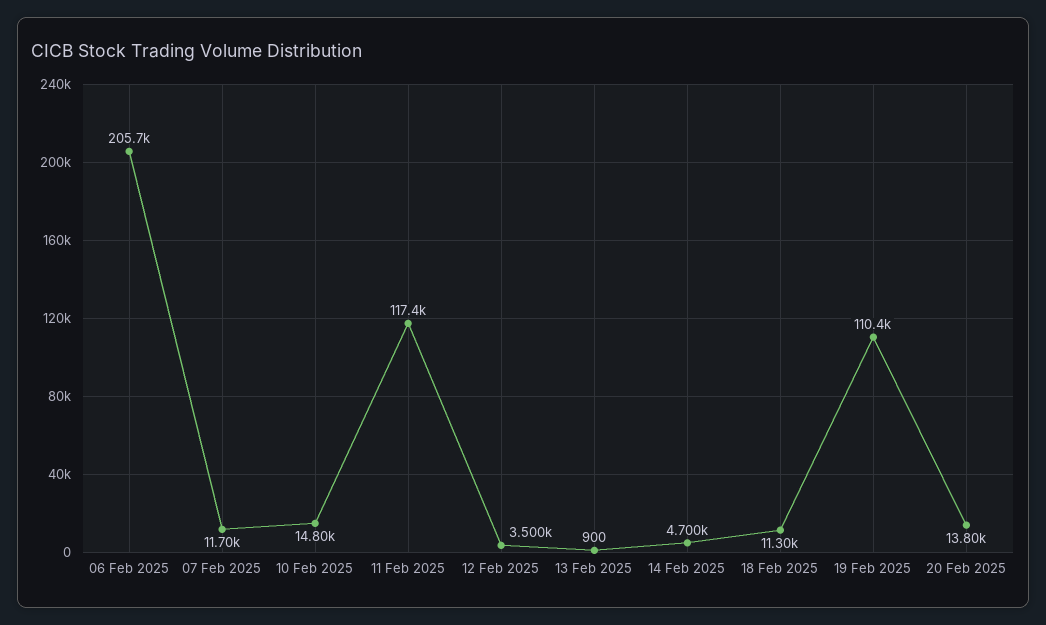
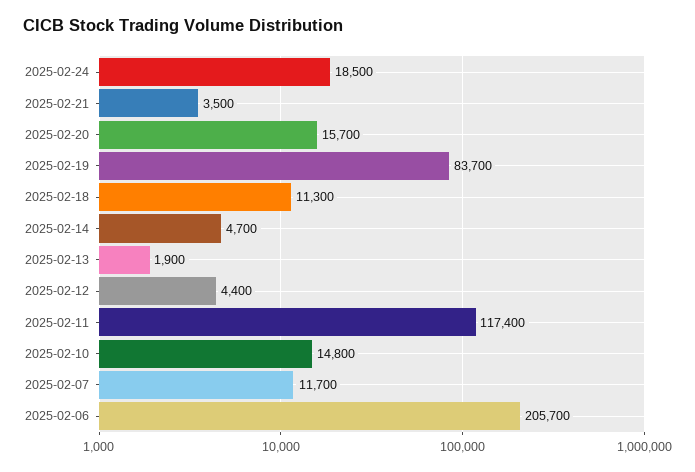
12 Feb 2025: 3500 -> 4400
13 Feb 2025: 900 -> 1900
19 Feb 2025: 110400 -> 83700
20 Feb 2025: 13800 -> 15700
2025-02-24: none -> 18500
2025-02-21: none -> 3500

